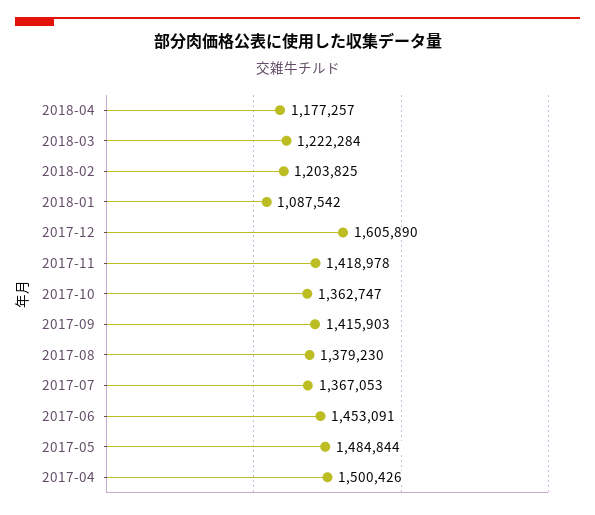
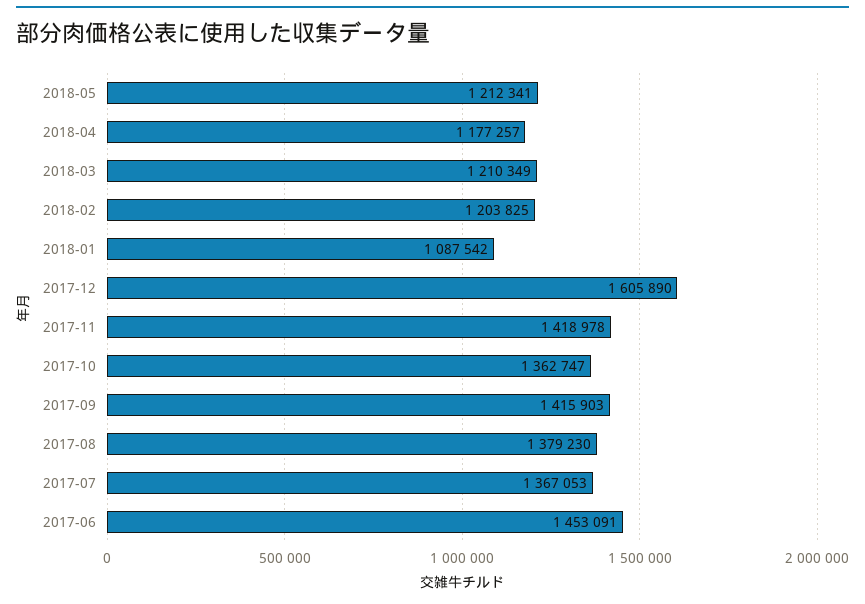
2018-03: 1222284 -> 1210349
2017-05: 1484844 -> none
2017-04: 1500426 -> none
2018-05: none -> 1212341

